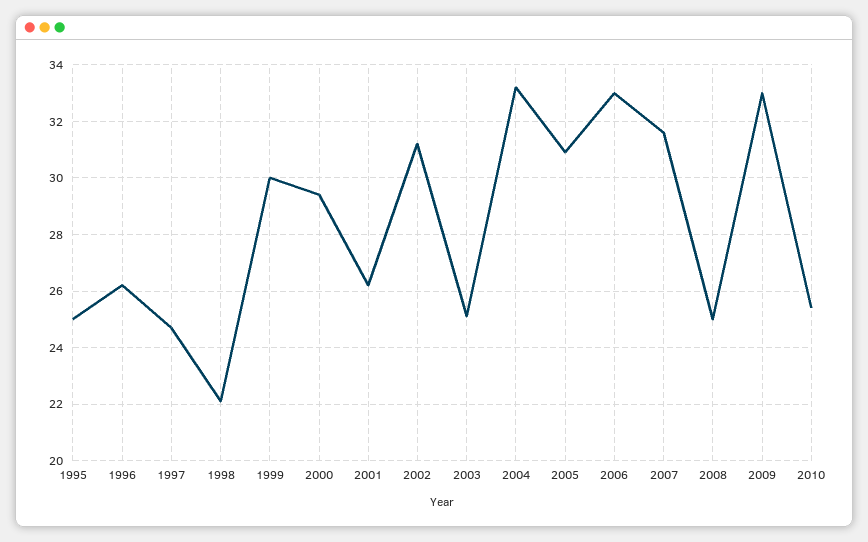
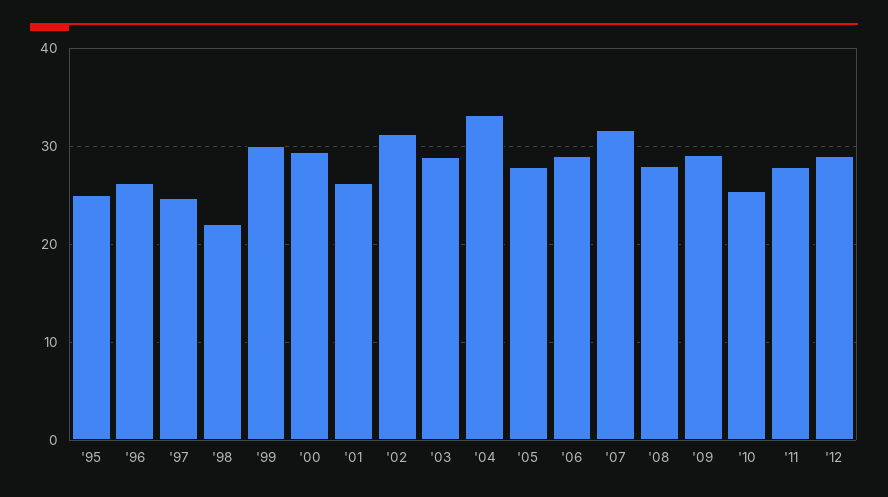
2003: 25 -> 29
2005: 31 -> 28
2006: 33 -> 29
2008: 25 -> 28
2009: 33 -> 29
'11: none -> 28
'12: none -> 29

